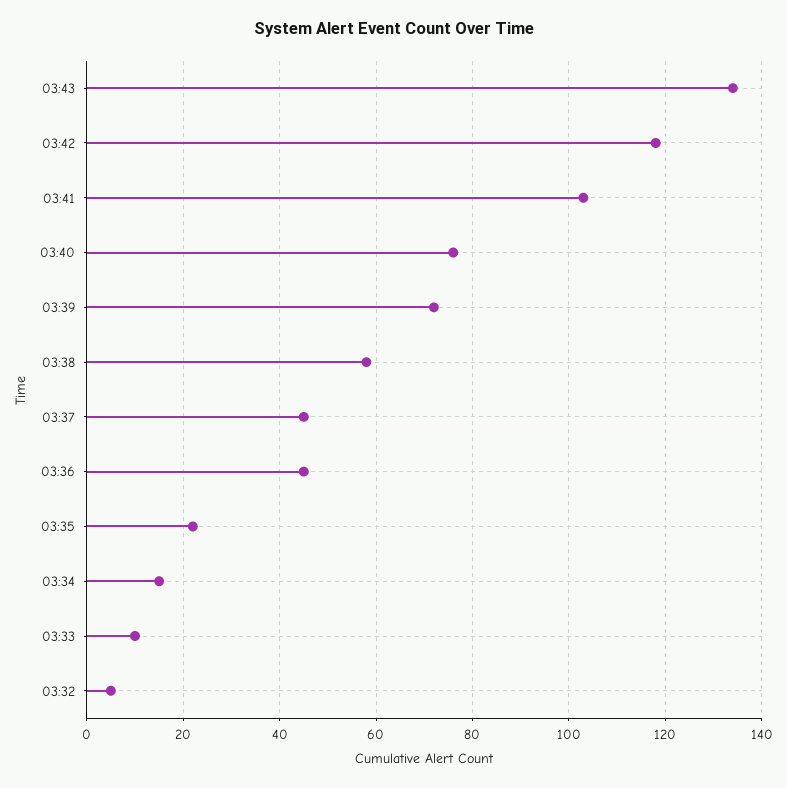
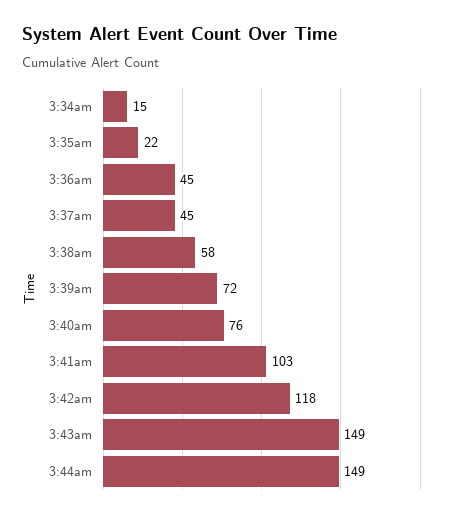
03:43: 135 -> 149
03:33: 10 -> none
03:32: 5 -> none
3:44am: none -> 149

